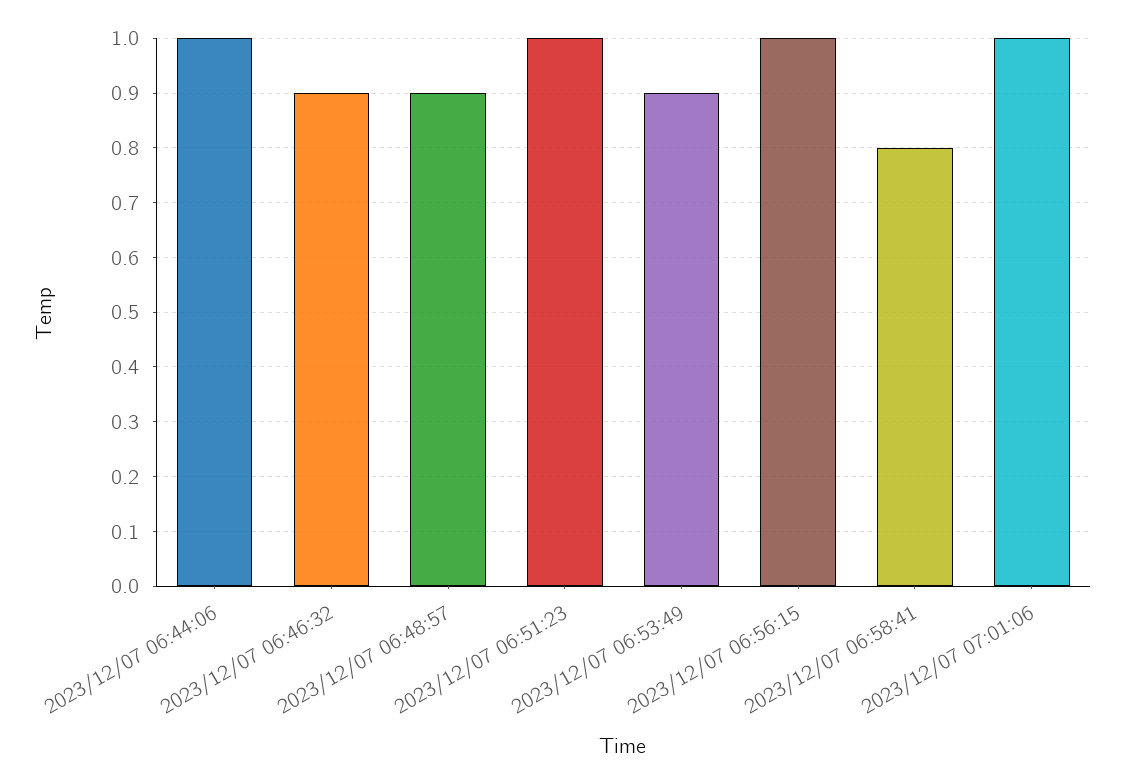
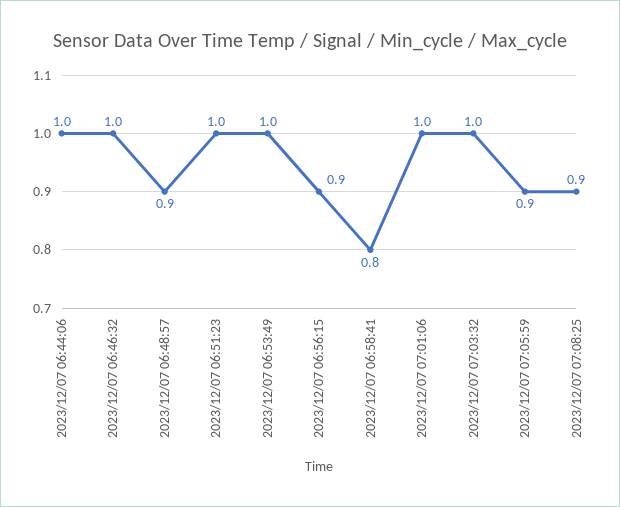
2023/12/07 06:46:32: 0.9 -> 1
2023/12/07 06:53:49: 0.9 -> 1
2023/12/07 06:56:15: 1 -> 0.9
2023/12/07 07:03:32: none -> 1
2023/12/07 07:05:59: none -> 0.9
2023/12/07 07:08:25: none -> 0.9

